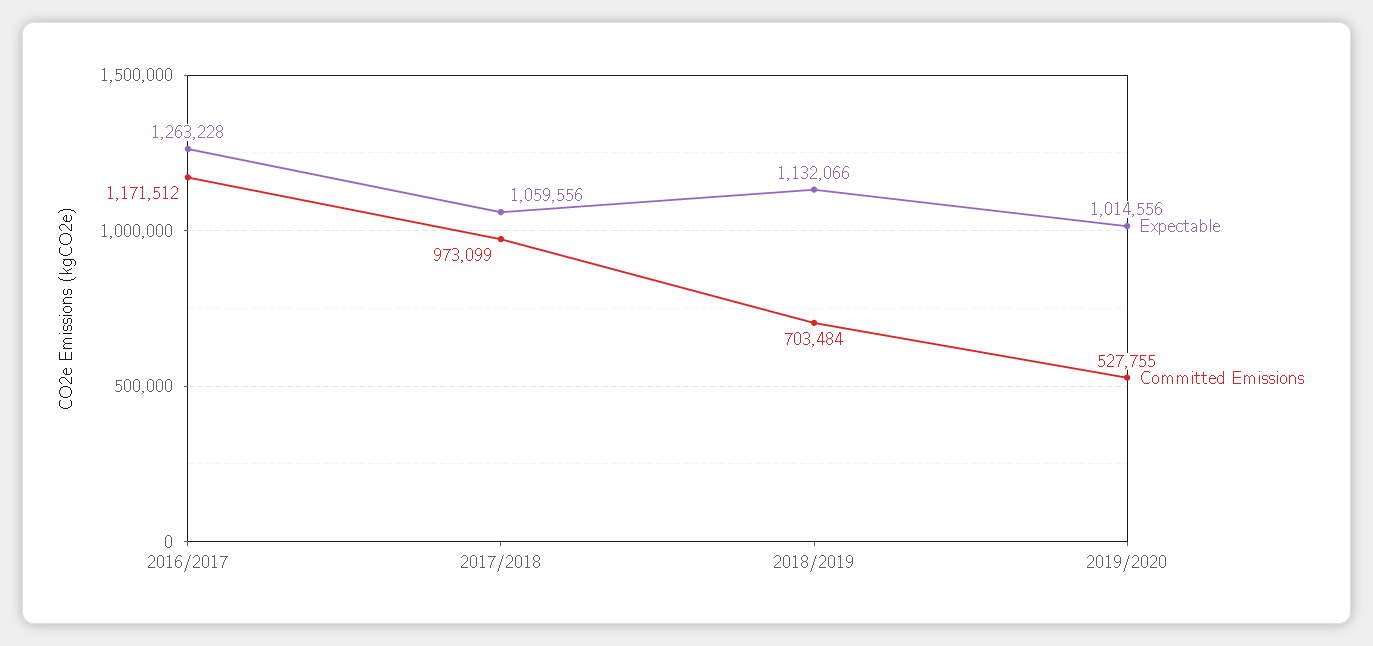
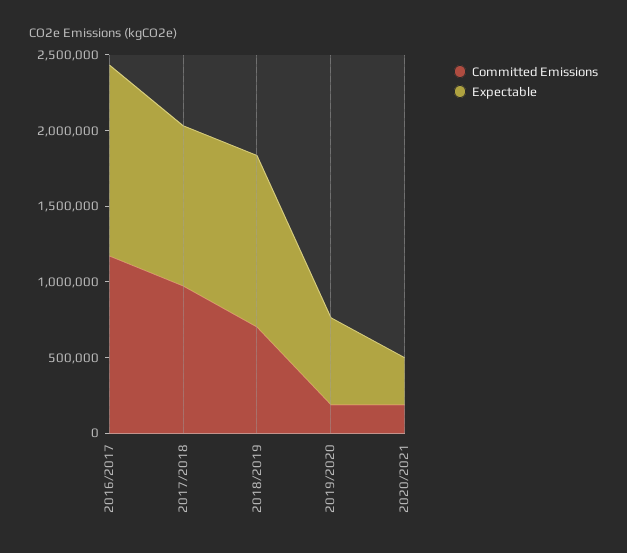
Expectable, 2019/2020: 1014556 -> 600000
Committed Emissions, 2019/2020: 527755 -> 200000
Committed Emissions, 2020/2021: none -> 200000
Expectable, 2020/2021: none -> 300000

